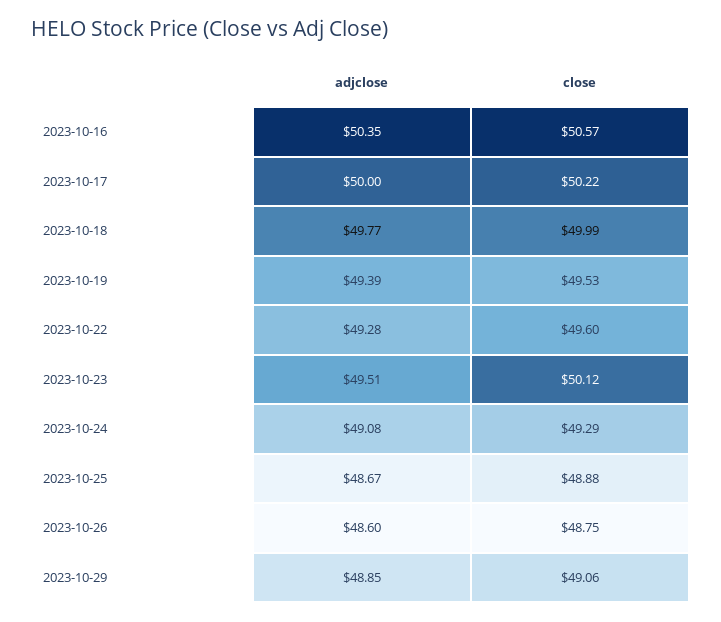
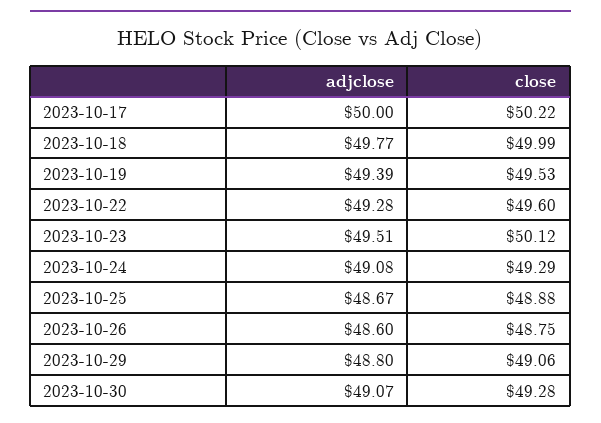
adjclose, 2023-10-16: 50.35 -> none
close, 2023-10-16: 50.57 -> none
adjclose, 2023-10-29: 48.85 -> 48.8
adjclose, 2023-10-30: none -> 49.07
close, 2023-10-30: none -> 49.28

